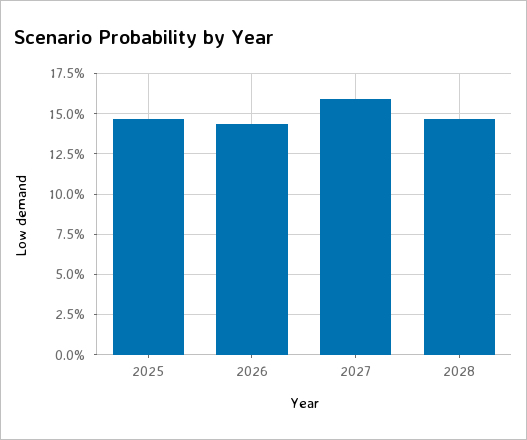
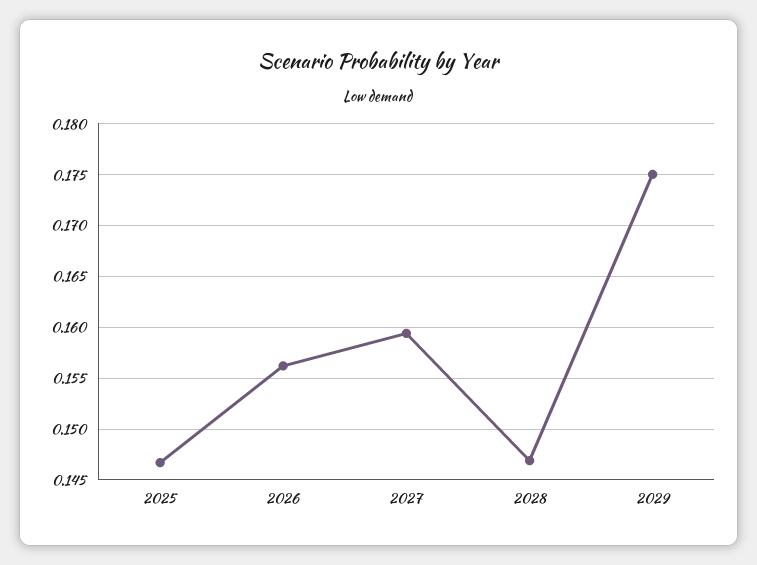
2026: 0.145 -> 0.156
2029: none -> 0.175

